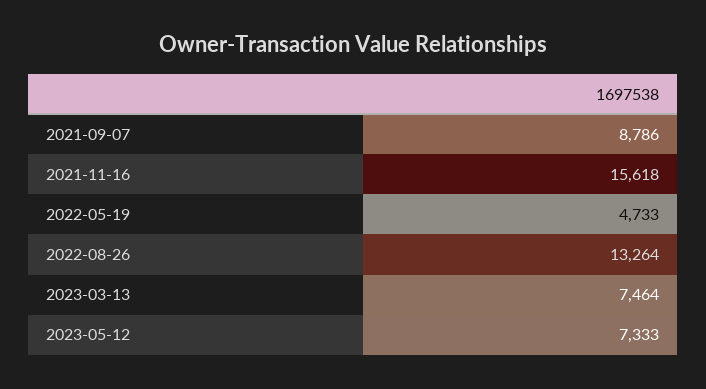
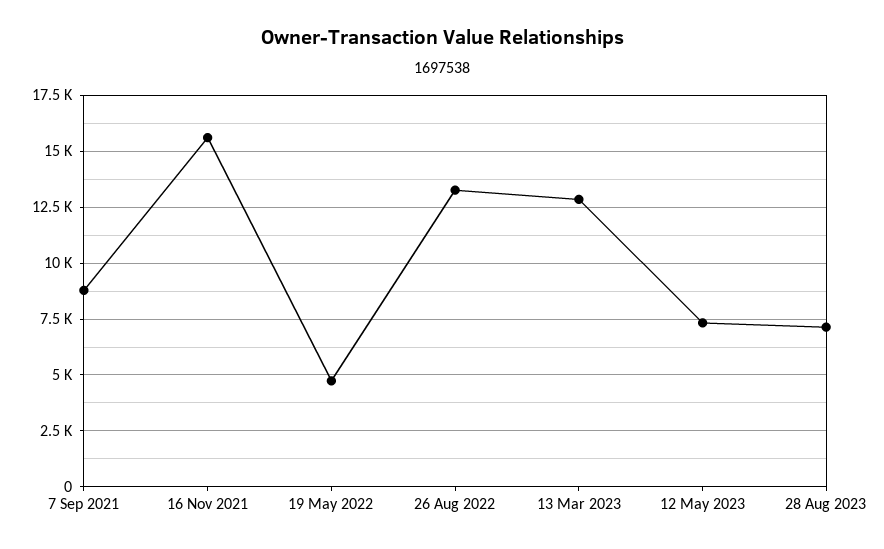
2023-03-13: 7464 -> 13000
28 Aug 2023: none -> 7000

